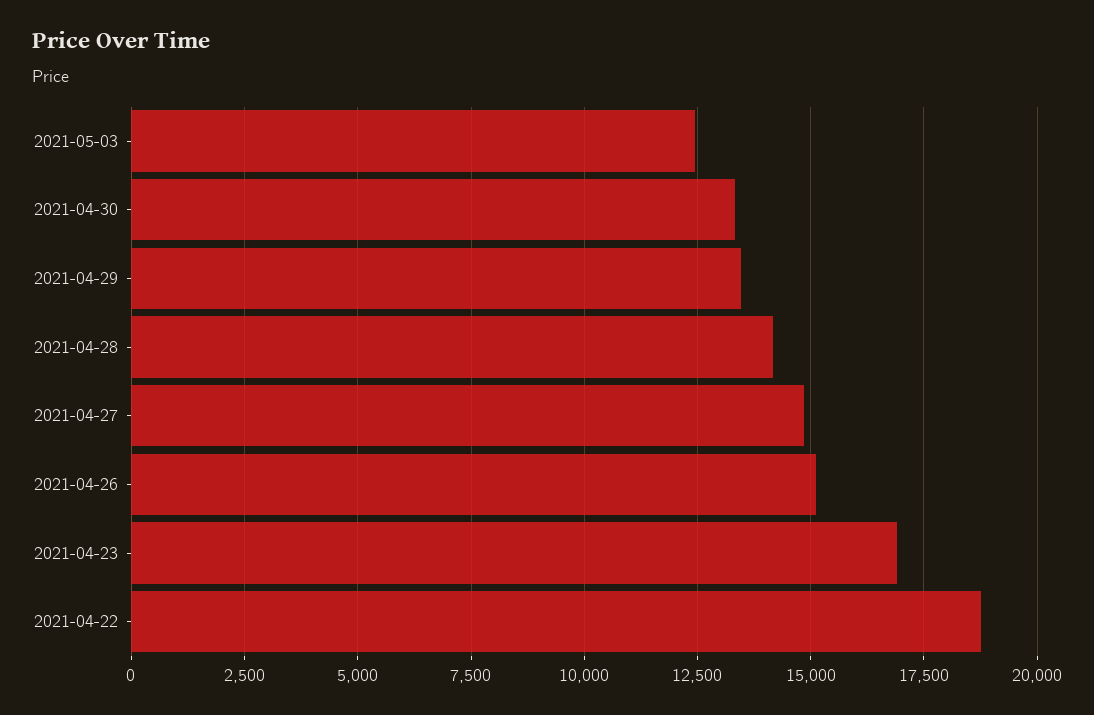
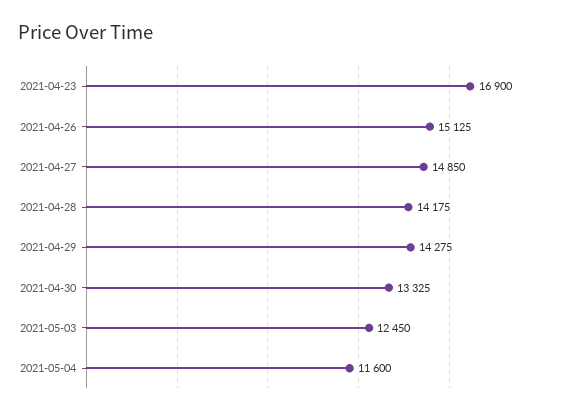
2021-04-29: 13500 -> 14275
2021-04-22: 18750 -> none
2021-05-04: none -> 11600

